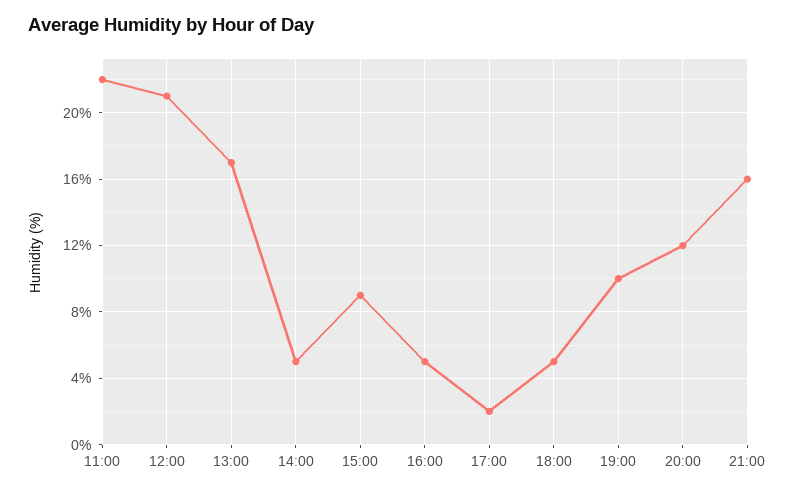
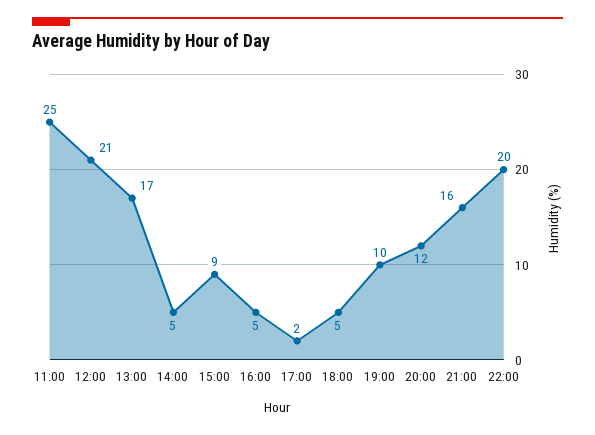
11:00: 22 -> 25
22:00: none -> 20

